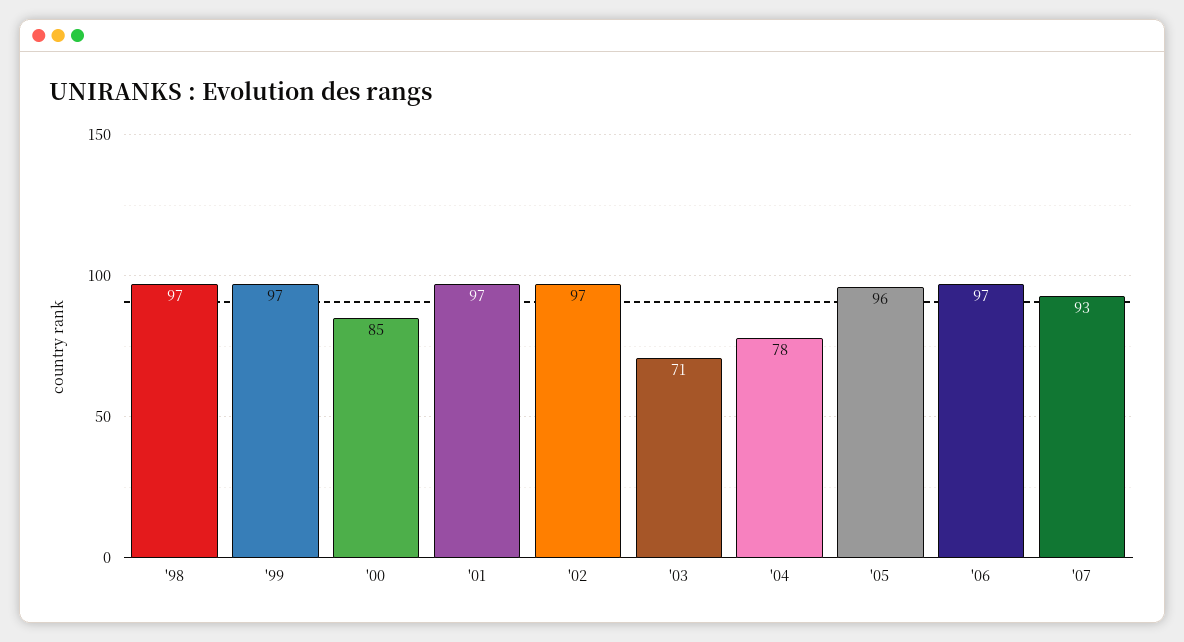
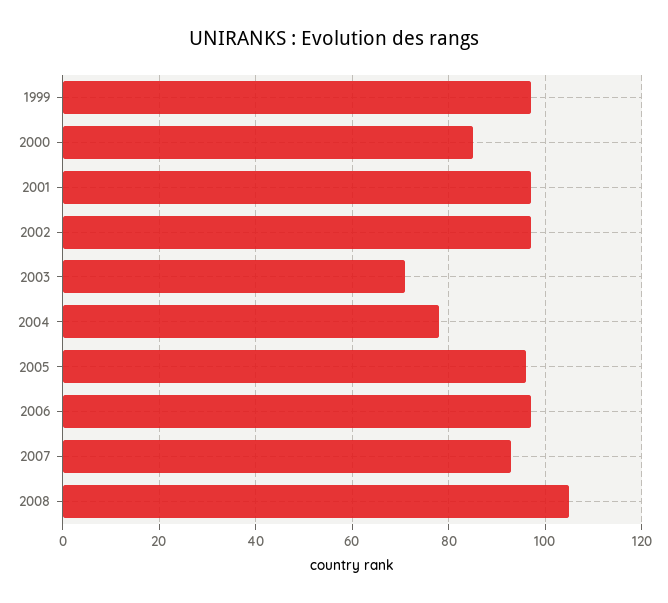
'98: 97 -> none
2008: none -> 105

